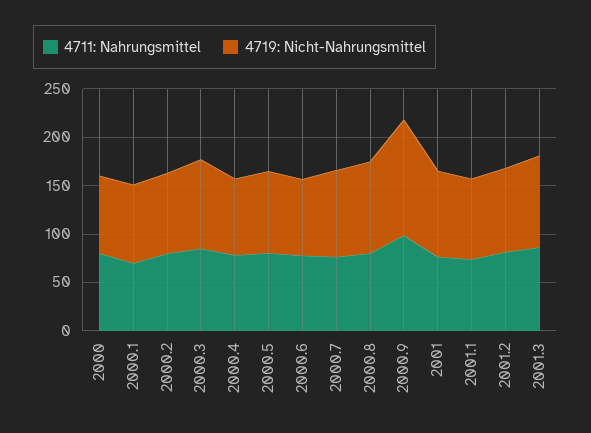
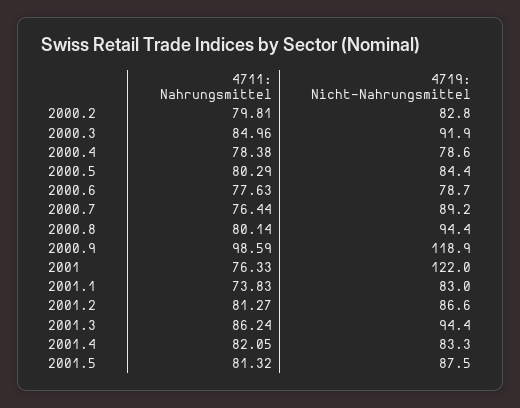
4711: Nahrungsmittel, 2000: 80 -> none
4719: Nicht-Nahrungsmittel, 2000: 80 -> none
4711: Nahrungsmittel, 2000.1: 70 -> none
4719: Nicht-Nahrungsmittel, 2000.1: 80 -> none
4719: Nicht-Nahrungsmittel, 2001: 90 -> 122
4711: Nahrungsmittel, 2001.4: none -> 82.05
4719: Nicht-Nahrungsmittel, 2001.4: none -> 83.3
4711: Nahrungsmittel, 2001.5: none -> 81.32
4719: Nicht-Nahrungsmittel, 2001.5: none -> 87.5

